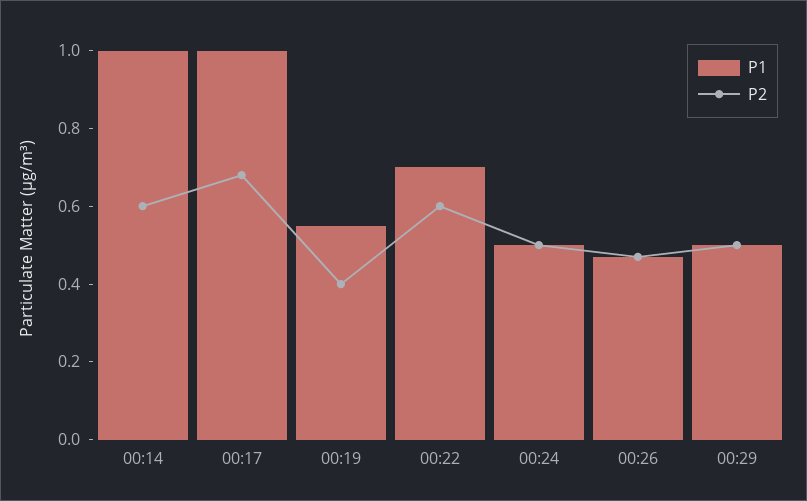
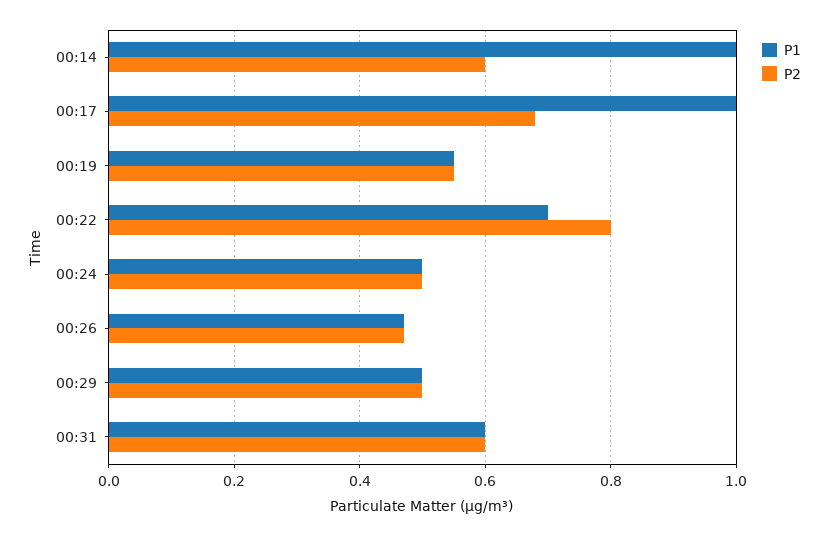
P2, 00:19: 0.4 -> 0.55
P2, 00:22: 0.6 -> 0.8
P1, 00:31: none -> 0.6
P2, 00:31: none -> 0.6

